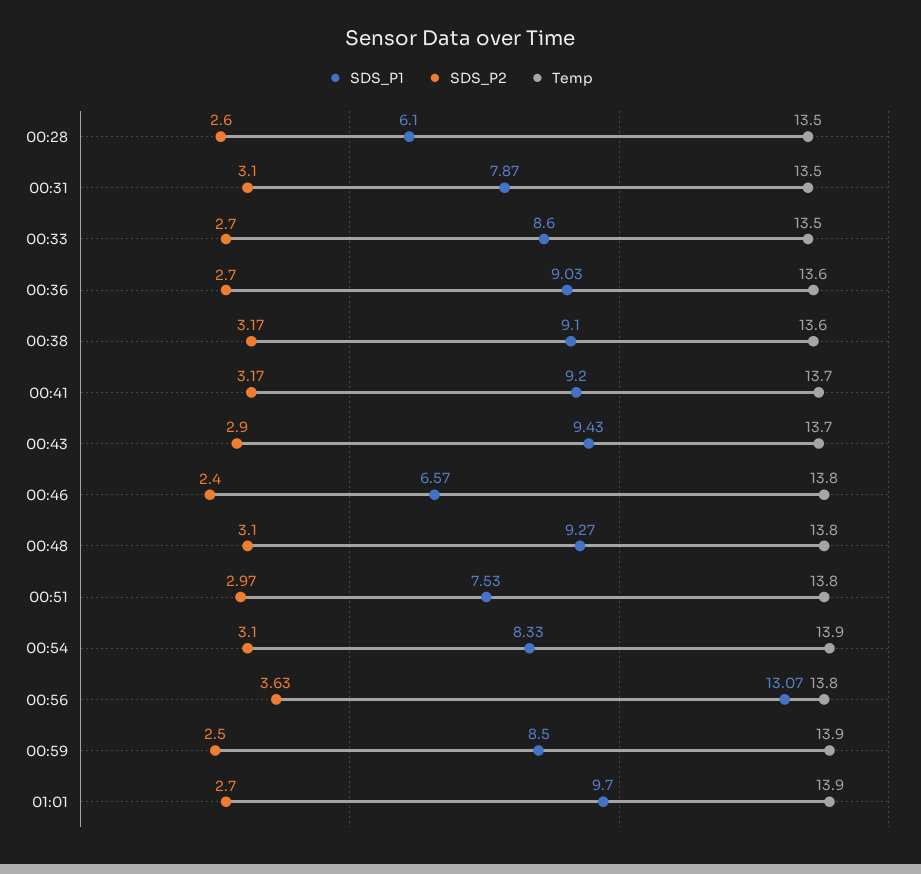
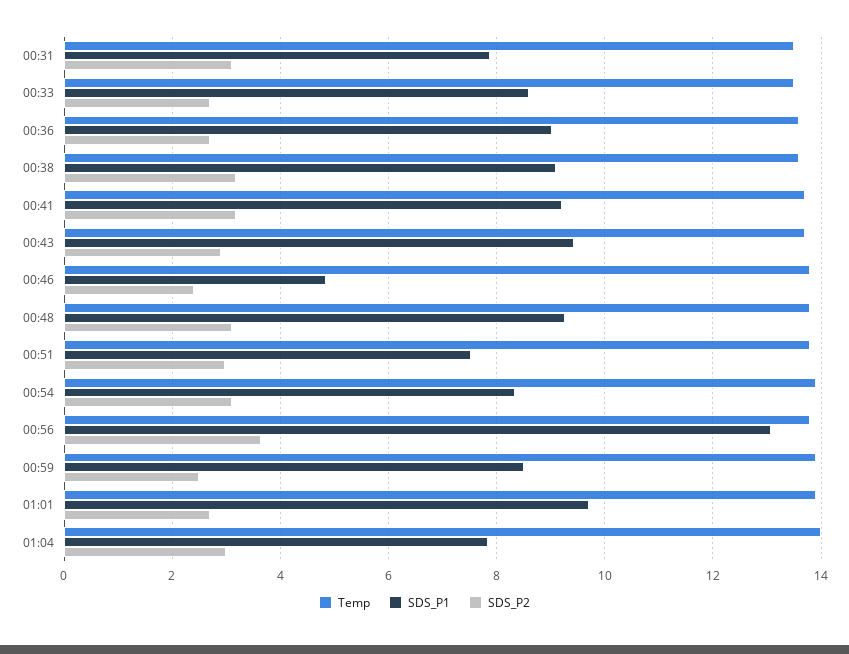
SDS_P1, 00:28: 6.1 -> none
SDS_P2, 00:28: 2.6 -> none
Temp, 00:28: 13.5 -> none
SDS_P1, 00:46: 6.57 -> 4.8
Temp, 01:04: none -> 14
SDS_P1, 01:04: none -> 7.8
SDS_P2, 01:04: none -> 3

